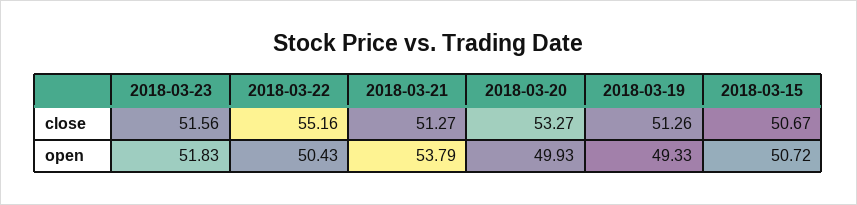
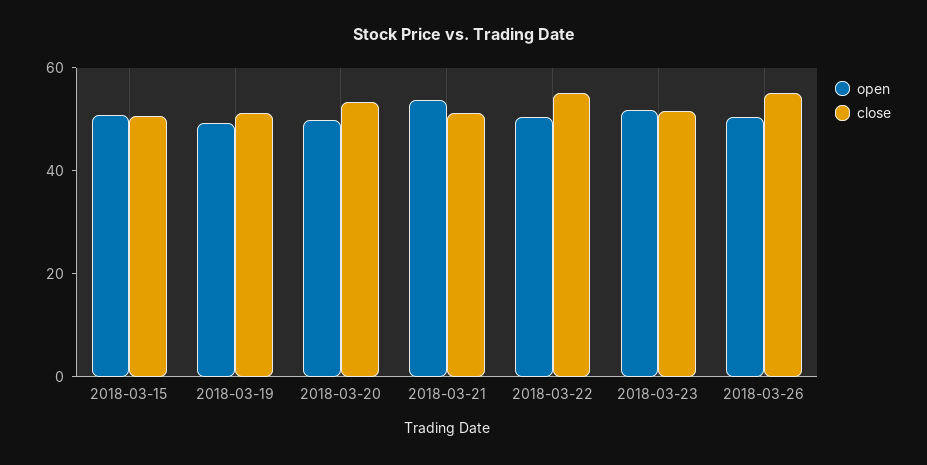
open, 2018-03-26: none -> 50
close, 2018-03-26: none -> 55

